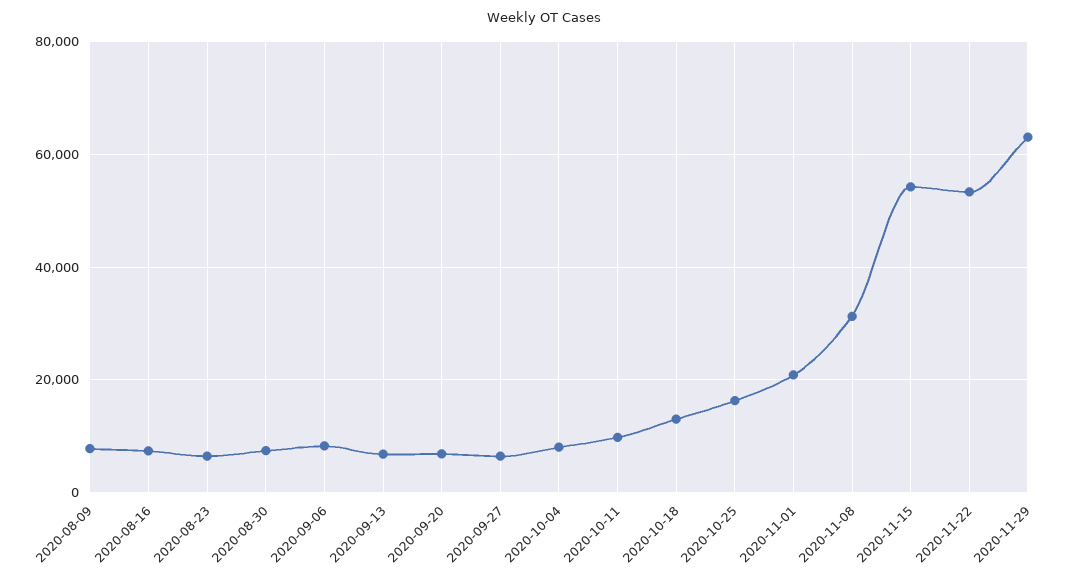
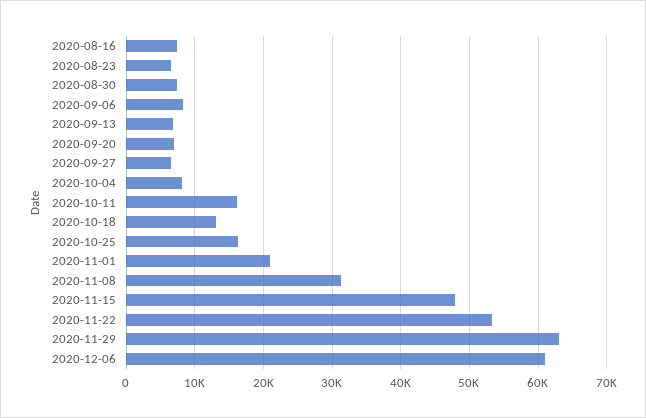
2020-08-09: 8000 -> none
2020-10-11: 10000 -> 16000
2020-11-15: 54000 -> 48000
2020-12-06: none -> 61000

